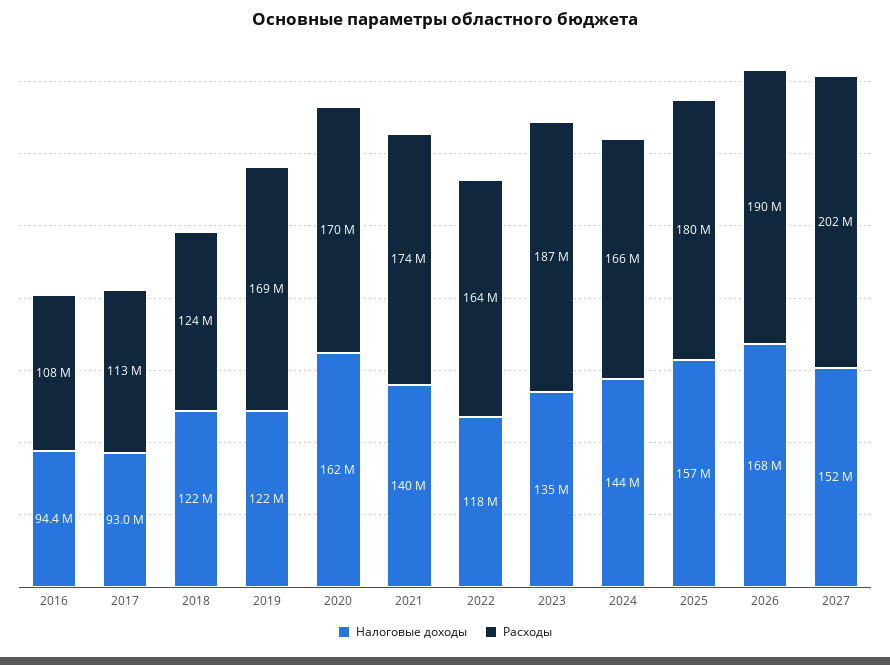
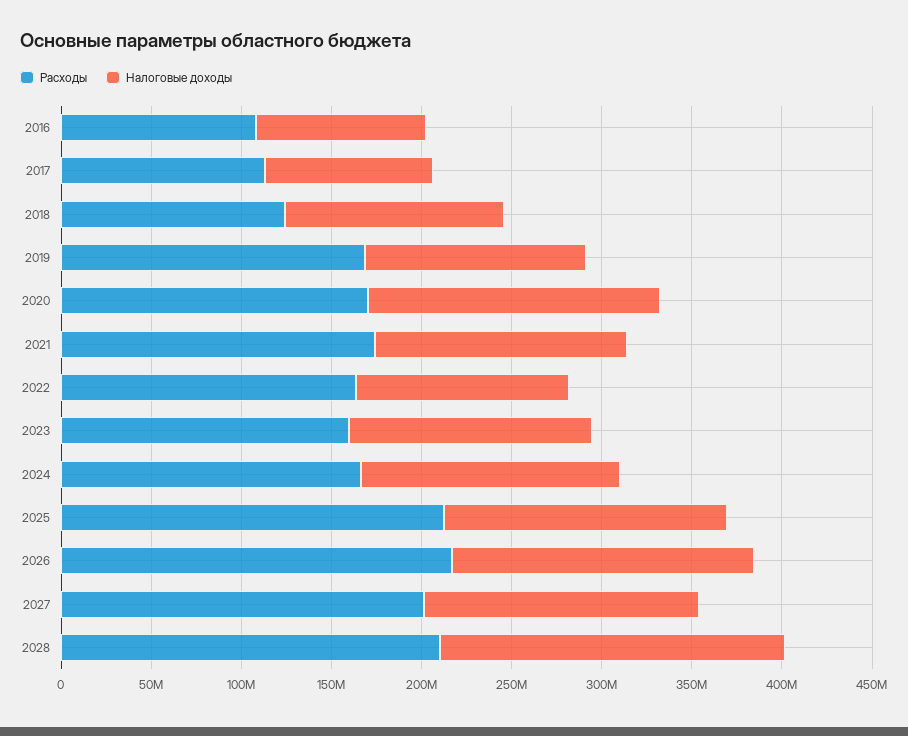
Расходы, 2023: 187000000 -> 160000000
Расходы, 2025: 180000000 -> 210000000
Расходы, 2026: 190000000 -> 220000000
Расходы, 2028: none -> 210000000
Налоговые доходы, 2028: none -> 190000000

